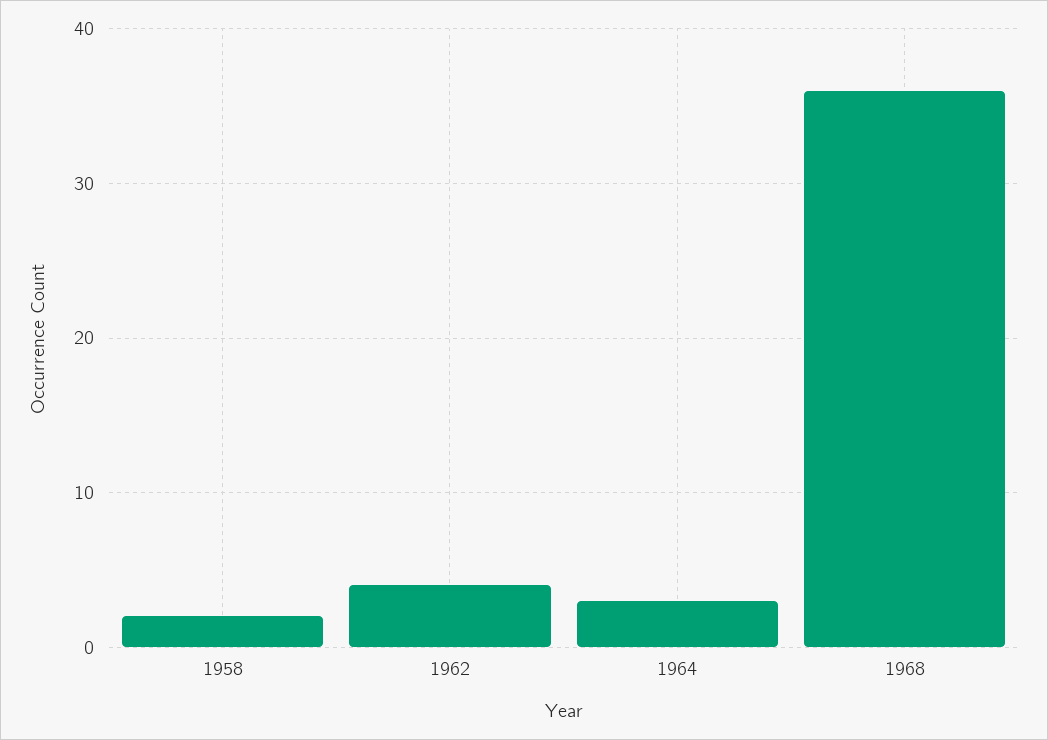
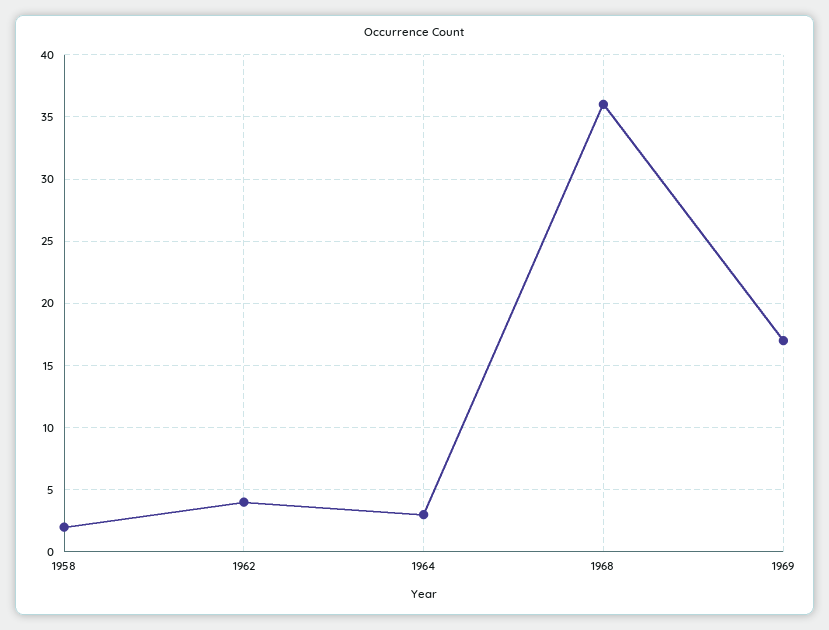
1969: none -> 17

